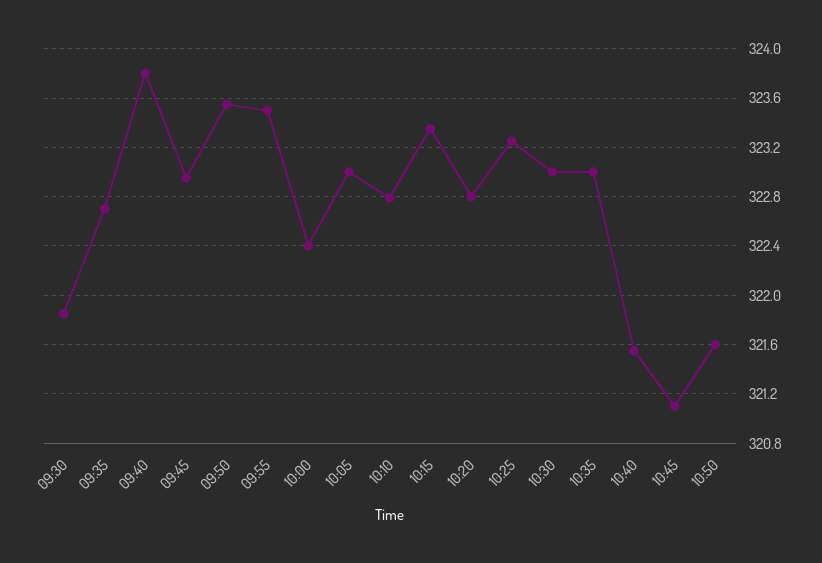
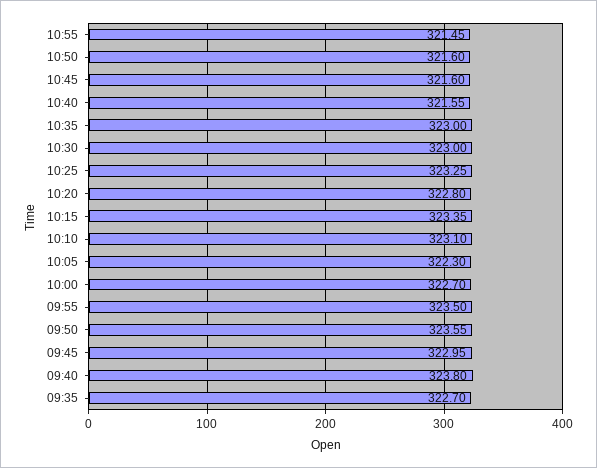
09:30: 321.85 -> none
10:00: 322.4 -> 322.7
10:05: 323 -> 322.3
10:10: 322.8 -> 323.1
10:45: 321.1 -> 321.6
10:55: none -> 321.45

